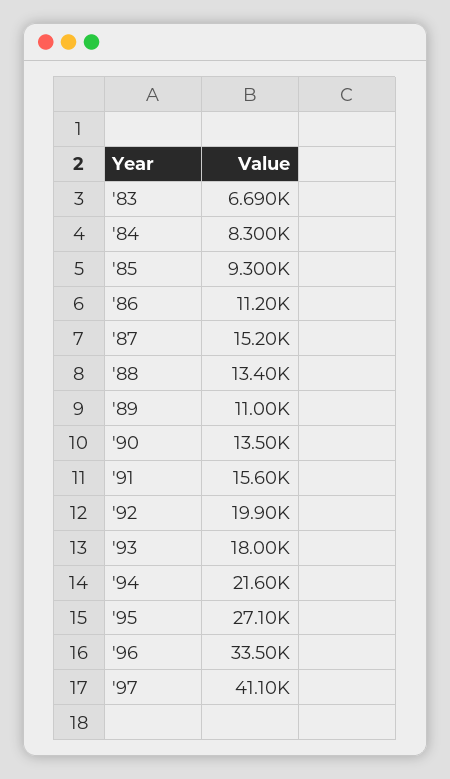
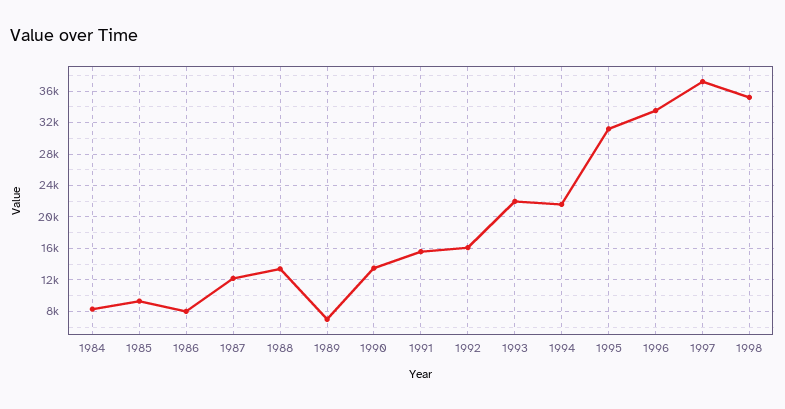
'83: 6690 -> none
'86: 11200 -> 8000
'87: 15200 -> 12000
'89: 11000 -> 7000
'92: 19900 -> 16000
'93: 18000 -> 22000
'95: 27100 -> 31000
'97: 41100 -> 37000
1998: none -> 35000

